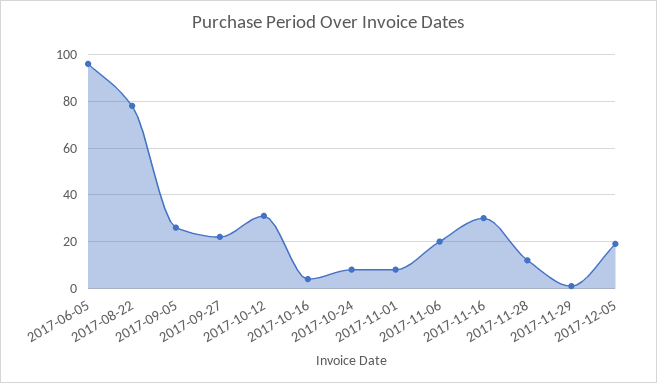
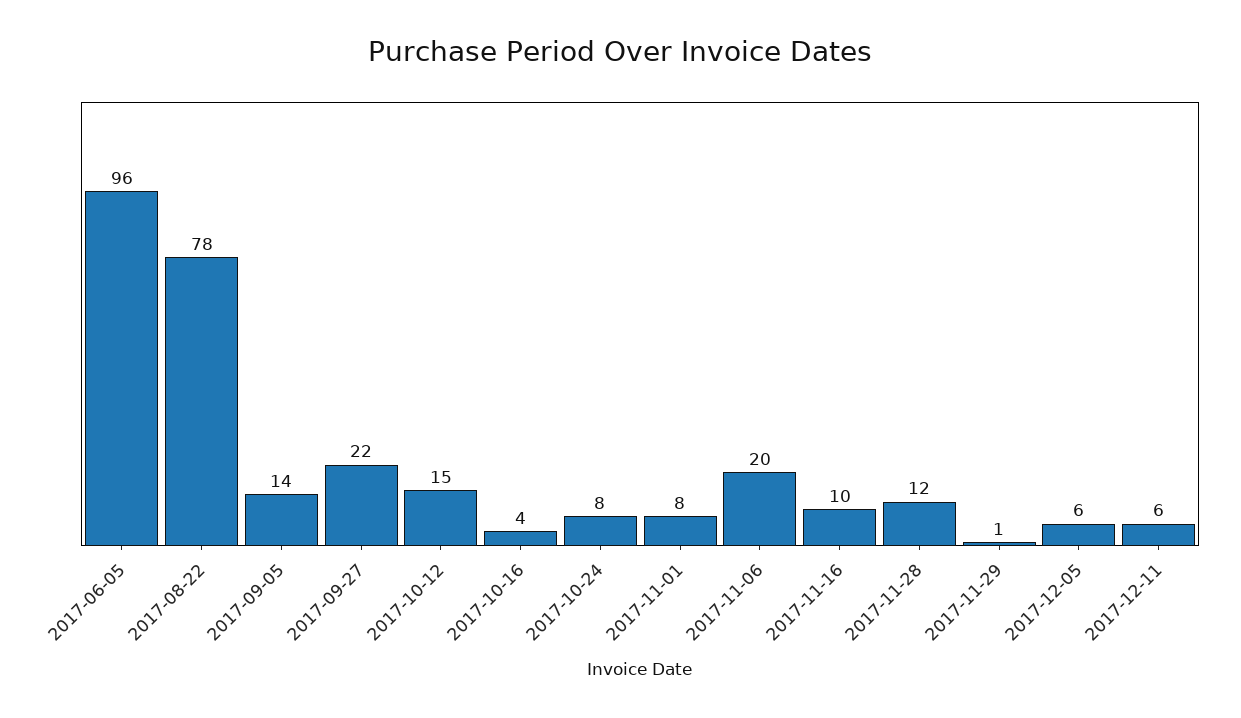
2017-09-05: 25 -> 14
2017-10-12: 30 -> 15
2017-11-16: 30 -> 10
2017-12-05: 20 -> 6
2017-12-11: none -> 6

